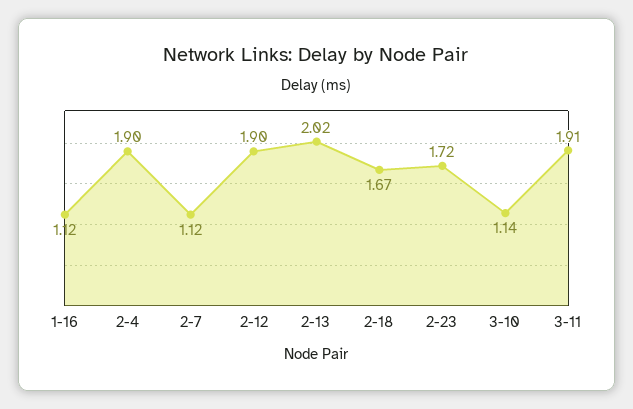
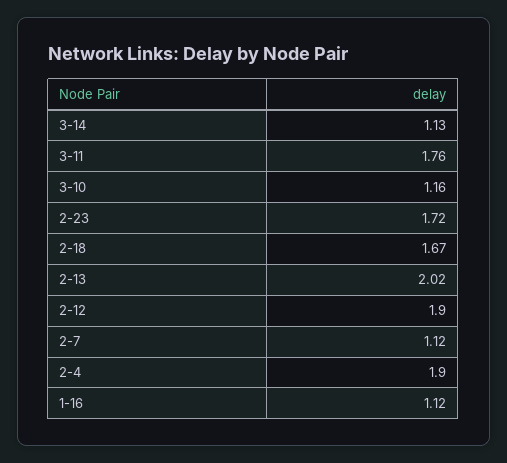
3-10: 1.14 -> 1.16
3-11: 1.91 -> 1.76
3-14: none -> 1.13

